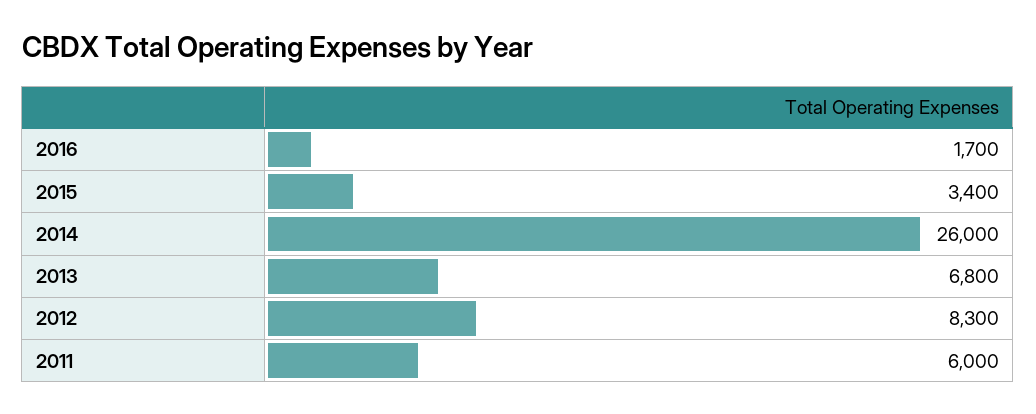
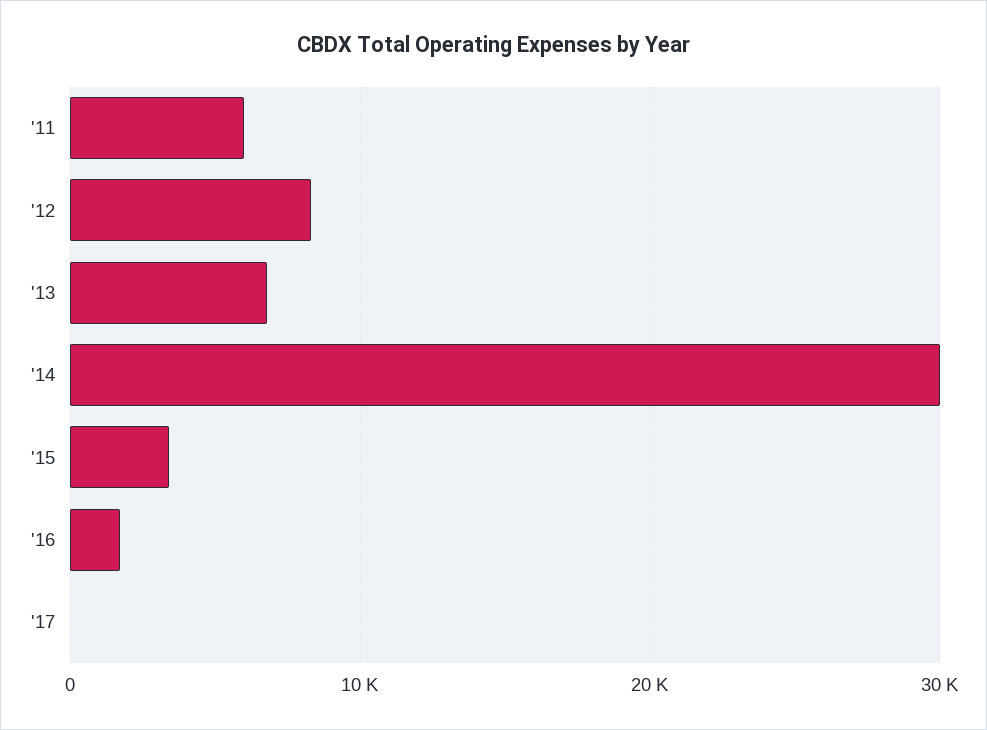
2014: 26000 -> 30000
'17: none -> 0

